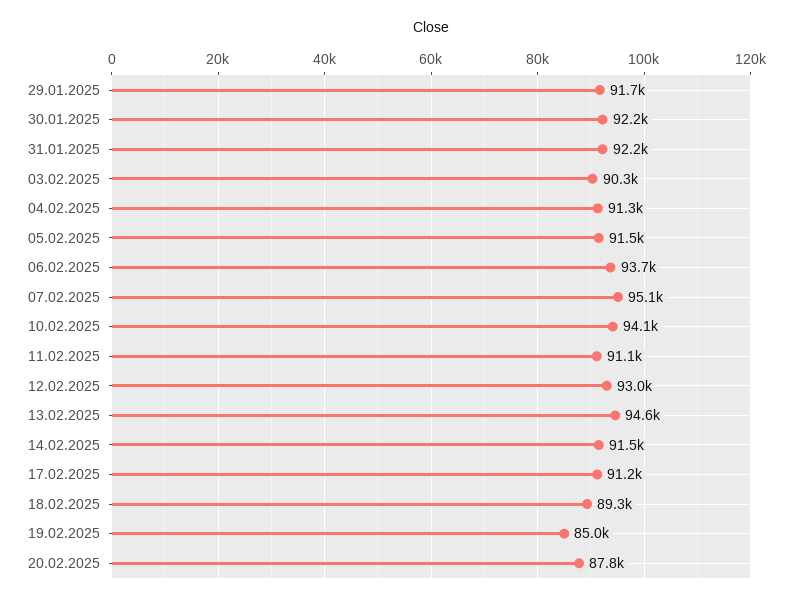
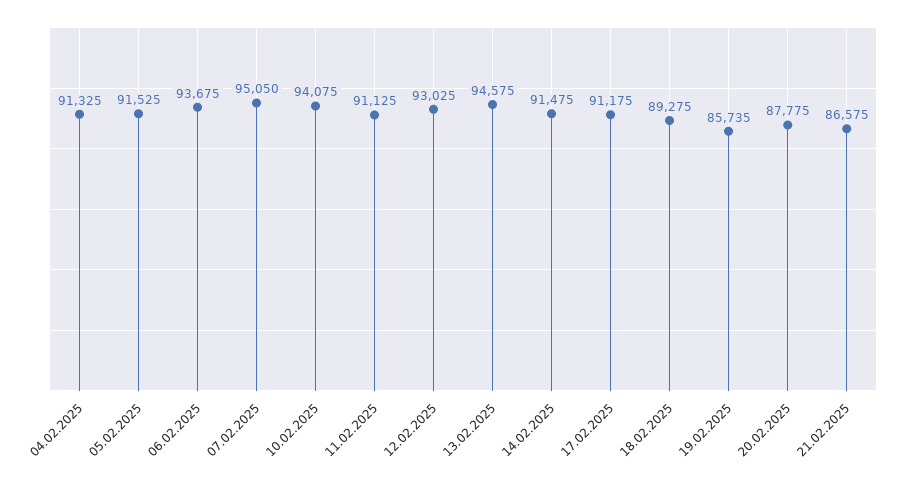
29.01.2025: 91700 -> none
30.01.2025: 92200 -> none
31.01.2025: 92200 -> none
03.02.2025: 90300 -> none
19.02.2025: 85000 -> 85735
21.02.2025: none -> 86575

